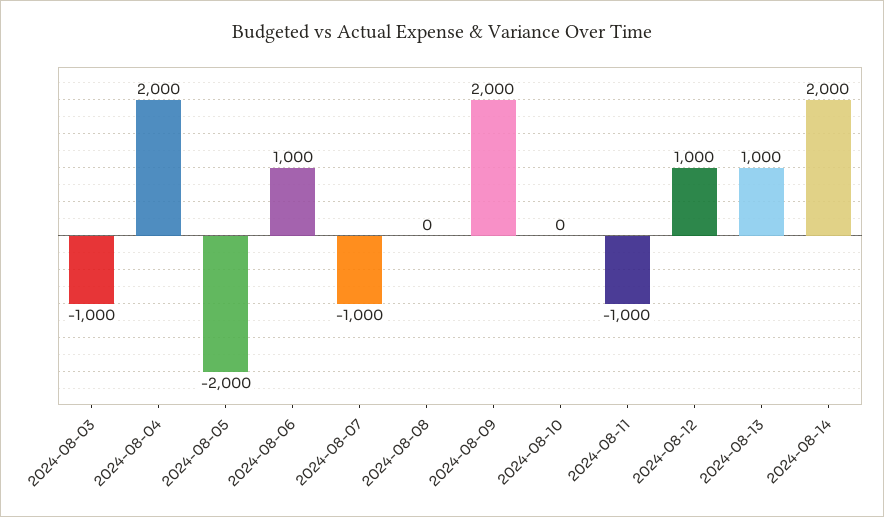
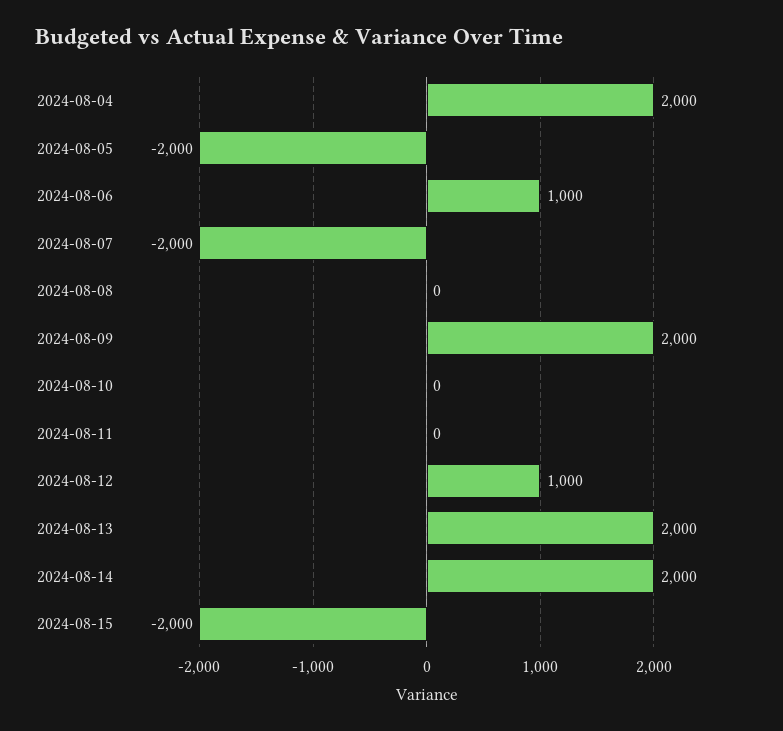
2024-08-03: -1000 -> none
2024-08-07: -1000 -> -2000
2024-08-11: -1000 -> 0
2024-08-13: 1000 -> 2000
2024-08-15: none -> -2000

